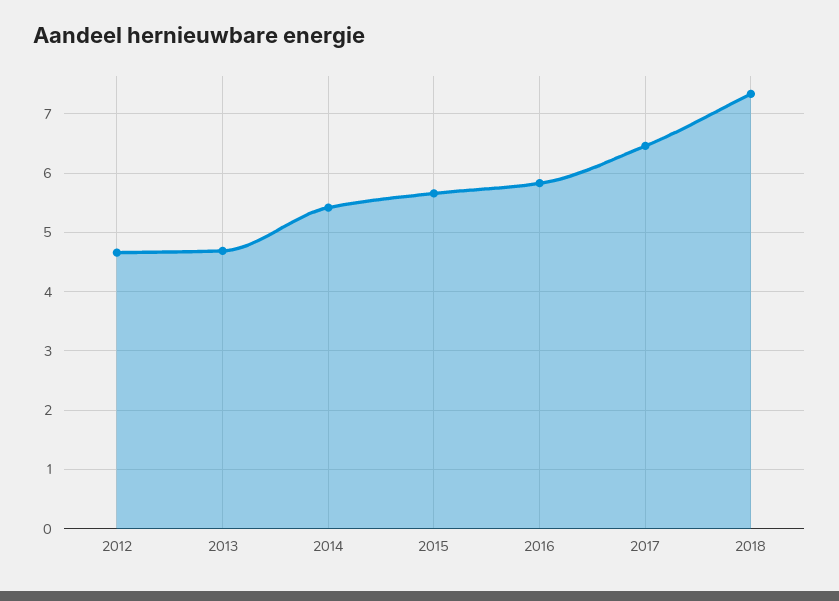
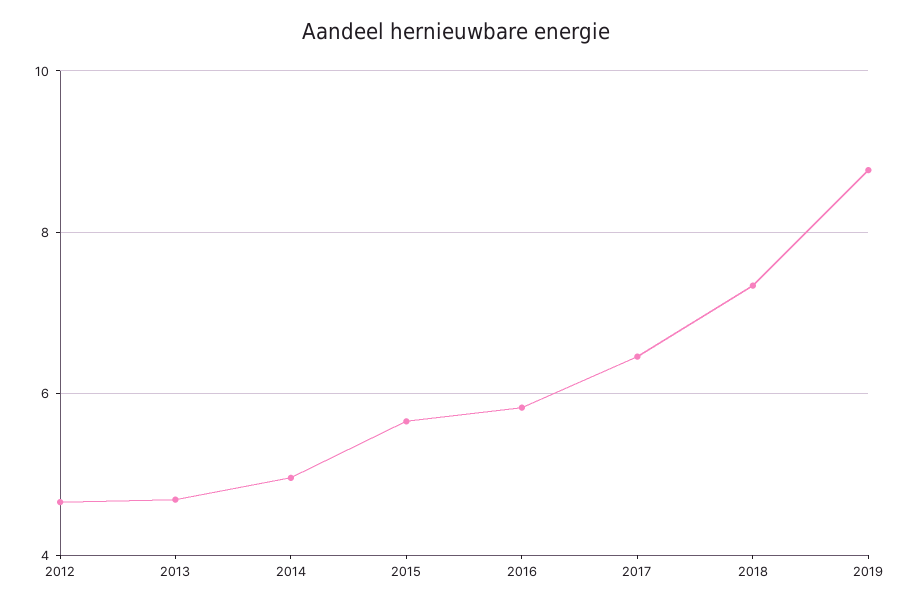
2014: 5.4 -> 5
2019: none -> 8.8

